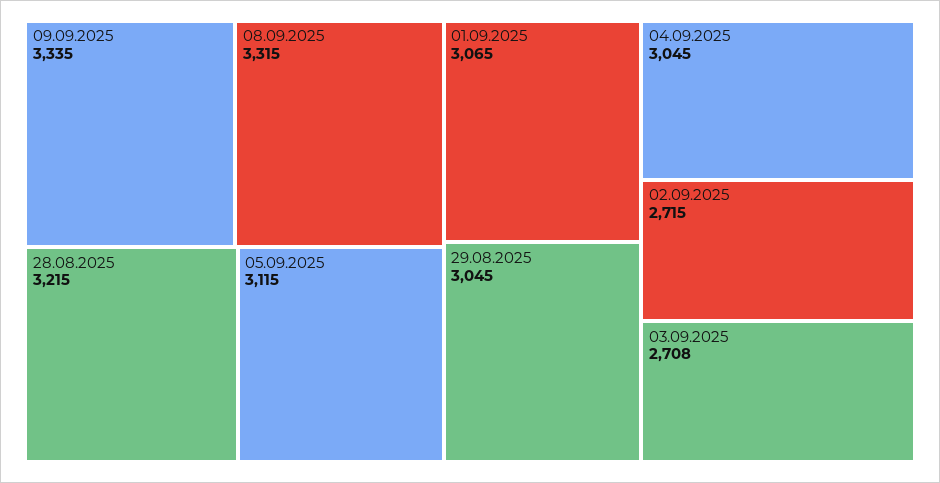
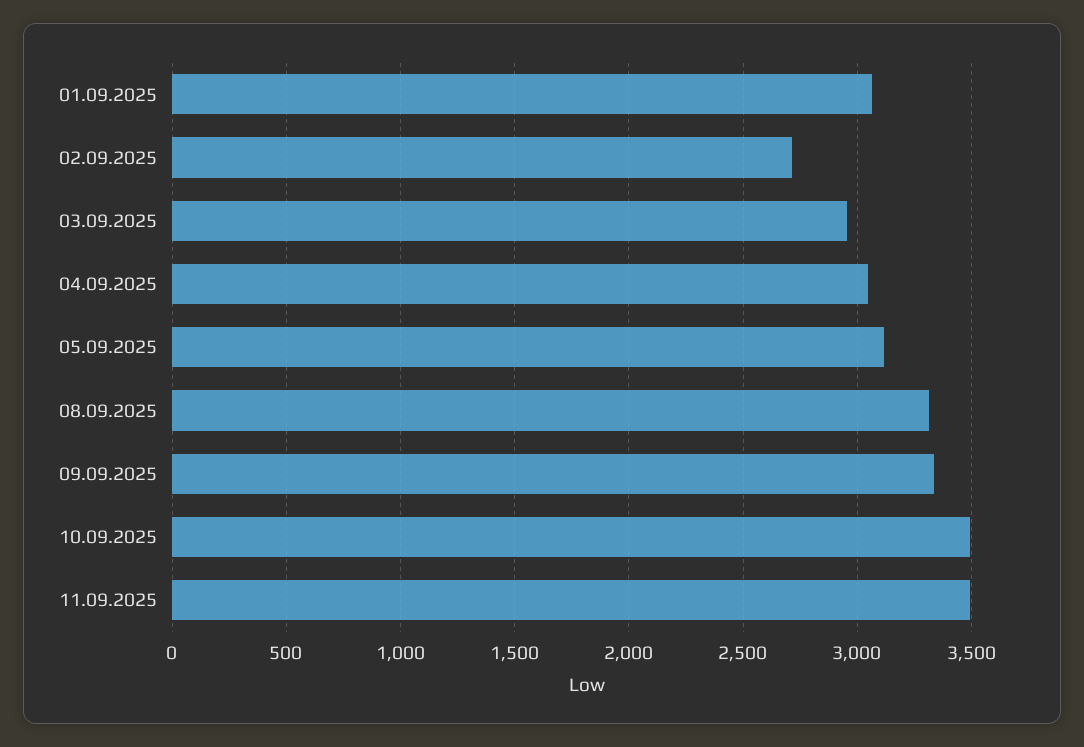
28.08.2025: 3215 -> none
29.08.2025: 3045 -> none
03.09.2025: 2708 -> 2950
10.09.2025: none -> 3500
11.09.2025: none -> 3500

